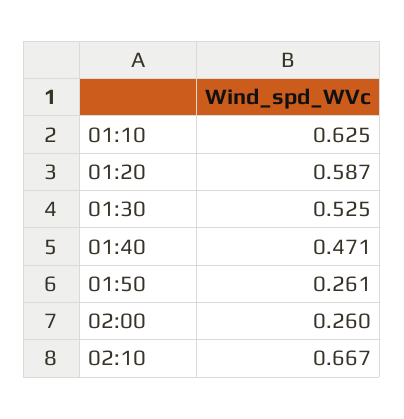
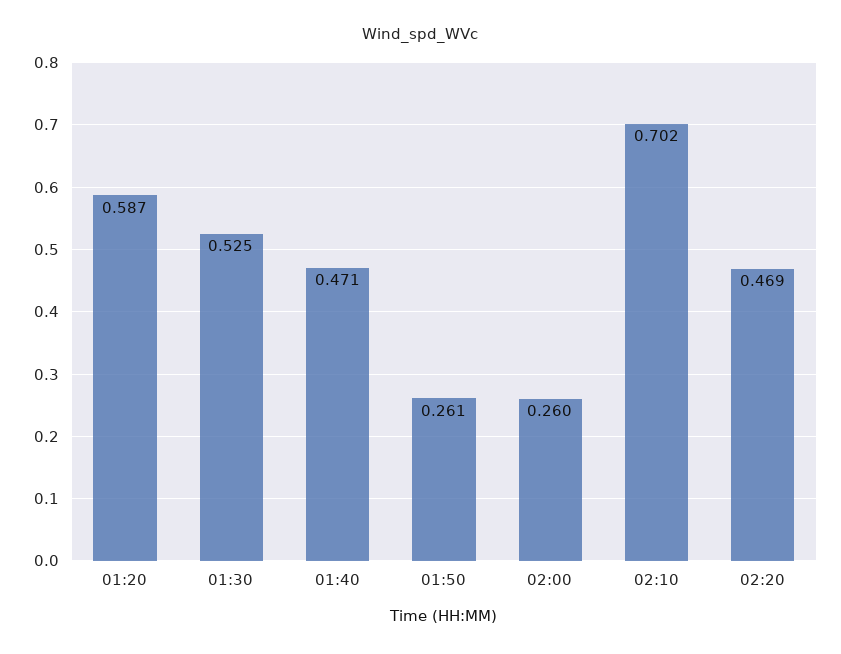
01:10: 0.625 -> none
02:10: 0.667 -> 0.702
02:20: none -> 0.469

